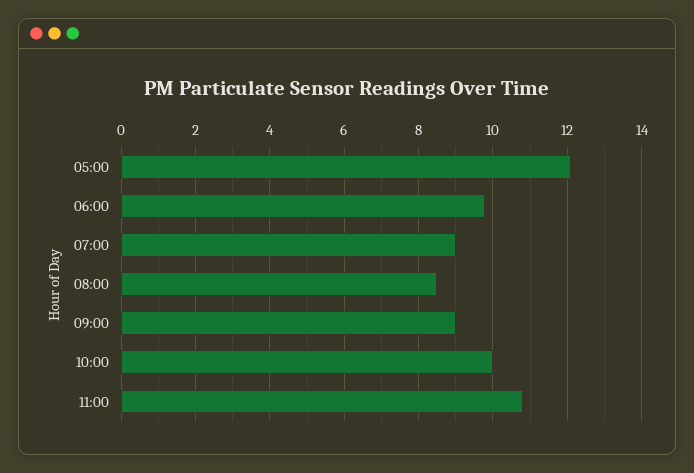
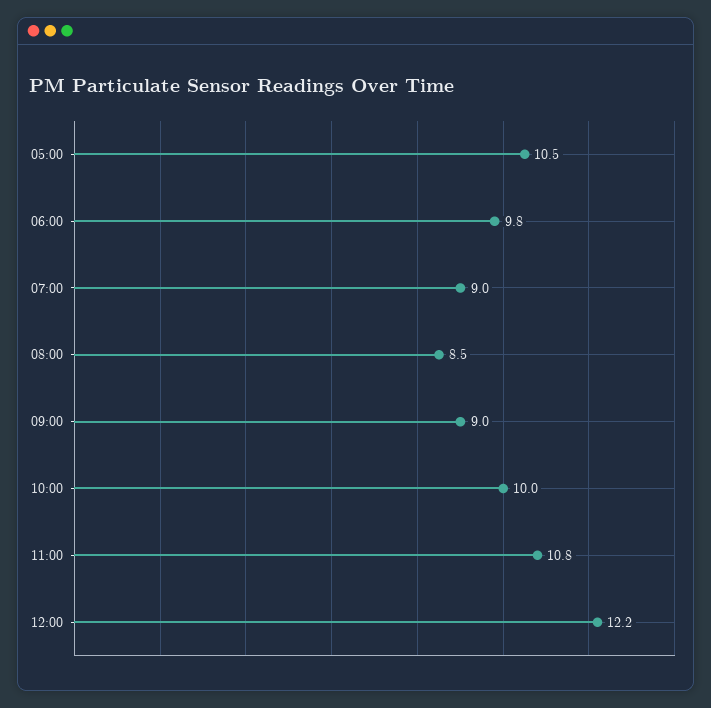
05:00: 12 -> 10.5
12:00: none -> 12.2

